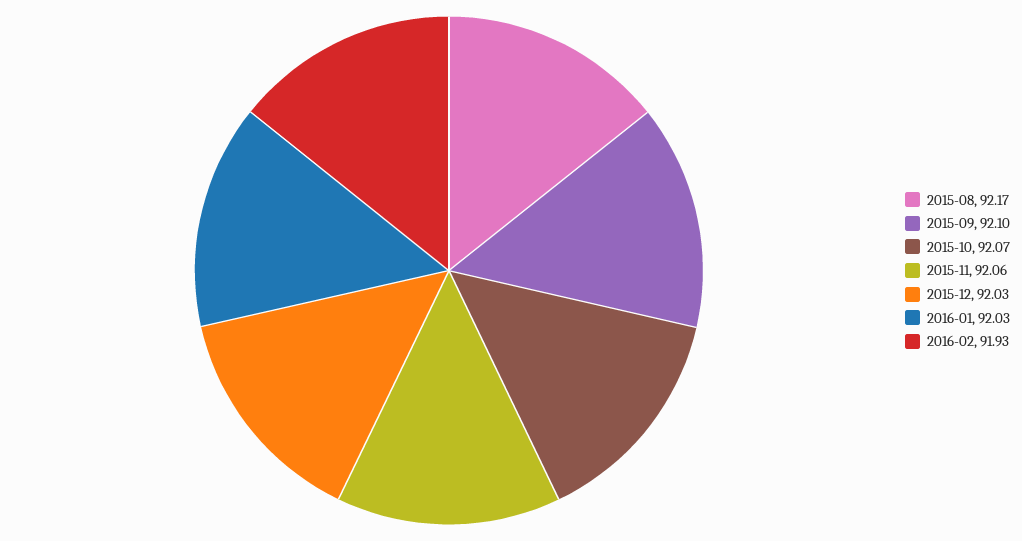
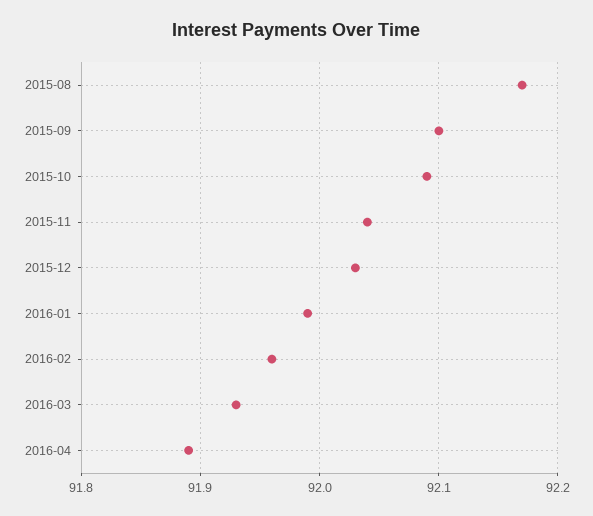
2015-10: 92.07 -> 92.09
2015-11: 92.06 -> 92.04
2016-01: 92.03 -> 91.99
2016-02: 91.93 -> 91.96
2016-03: none -> 91.93
2016-04: none -> 91.89

